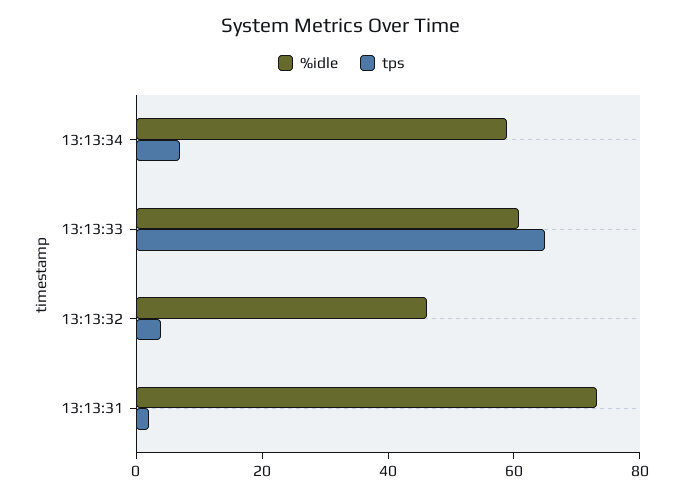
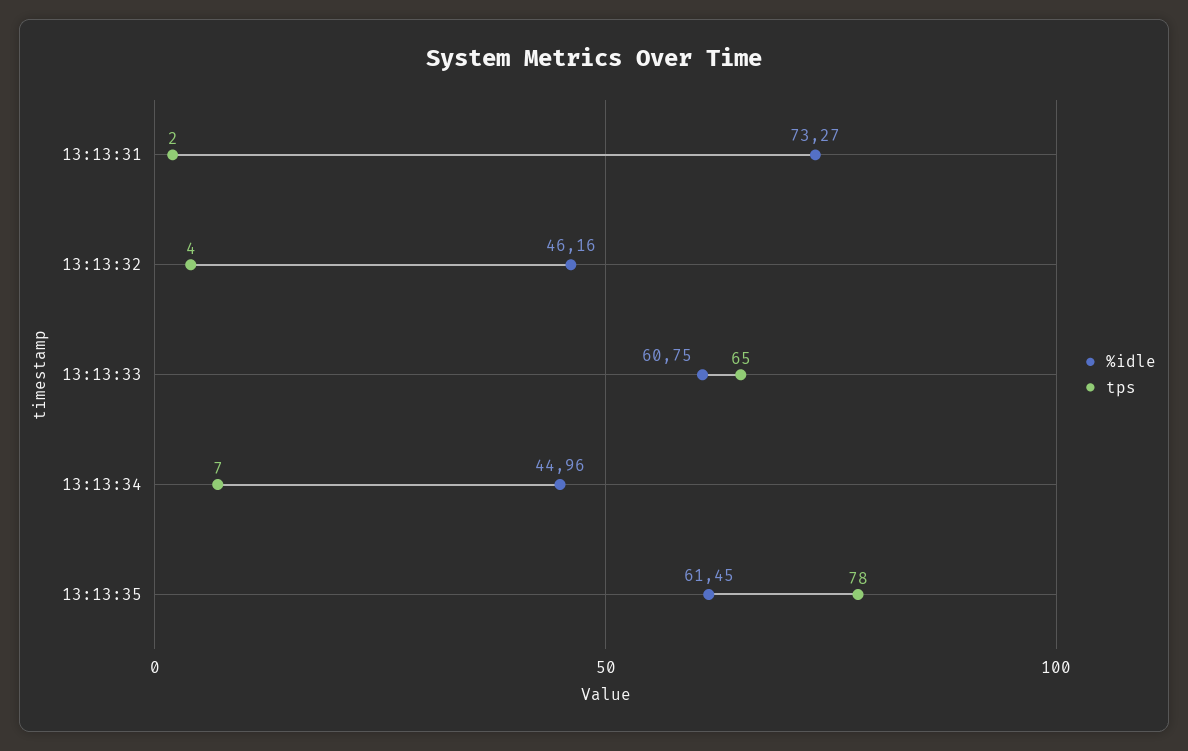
%idle, 13:13:34: 60 -> 44.96
%idle, 13:13:35: none -> 61.45
tps, 13:13:35: none -> 78

